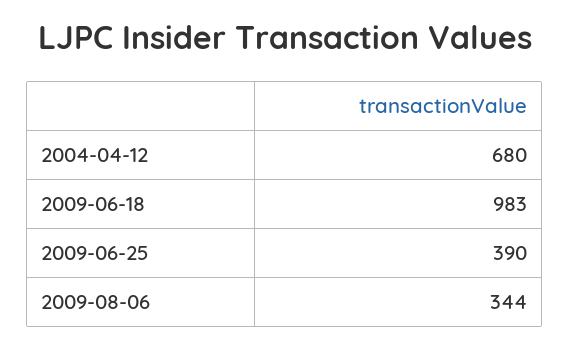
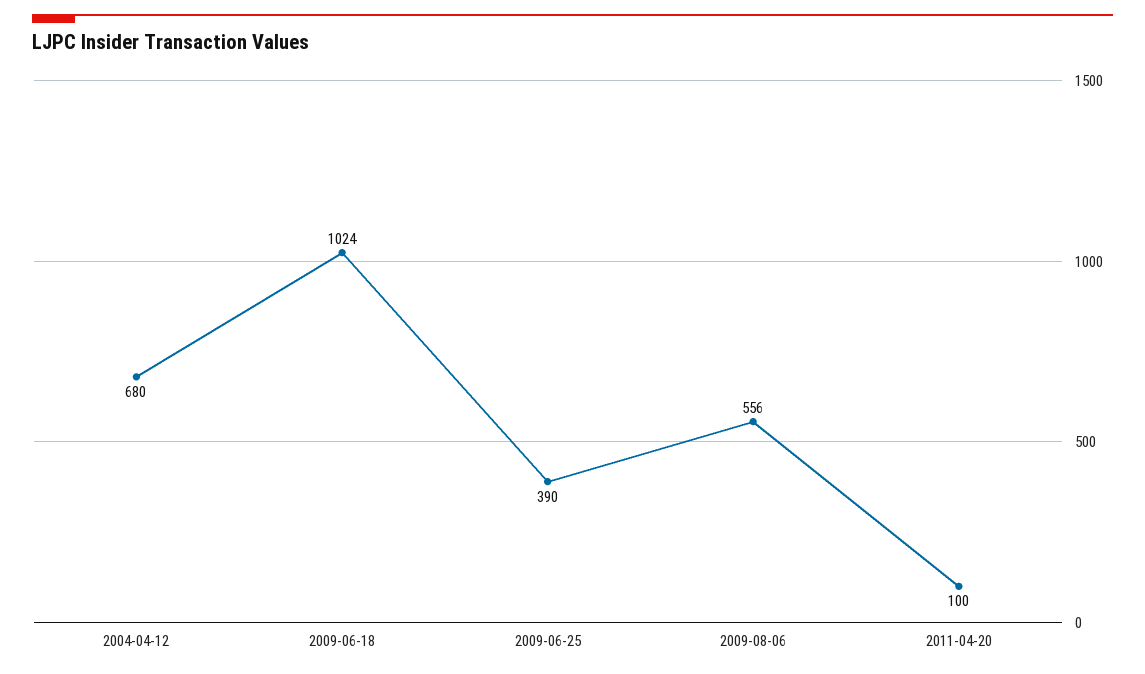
2009-06-18: 983 -> 1024
2009-08-06: 344 -> 556
2011-04-20: none -> 100

